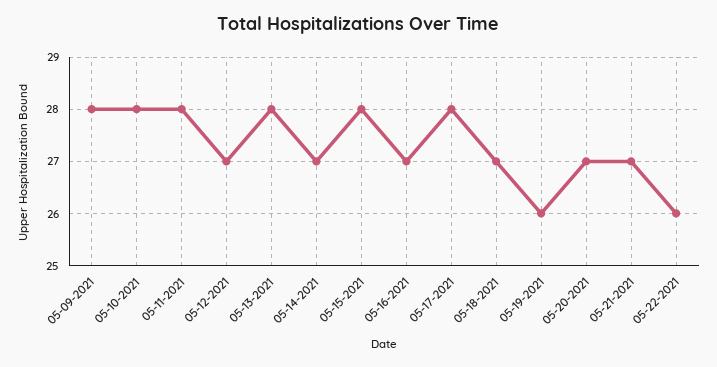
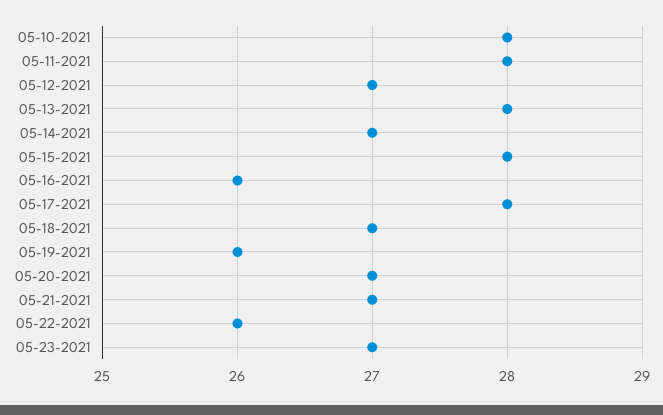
05-09-2021: 28 -> none
05-16-2021: 27 -> 26
05-23-2021: none -> 27

